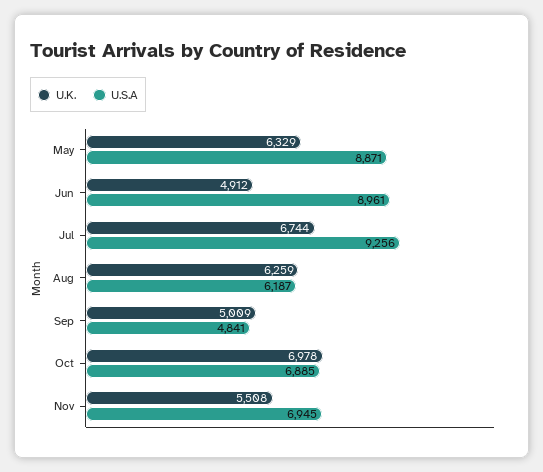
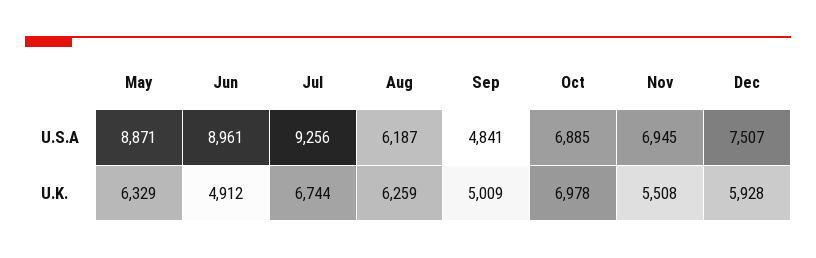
U.S.A, Dec: none -> 7507
U.K., Dec: none -> 5928

